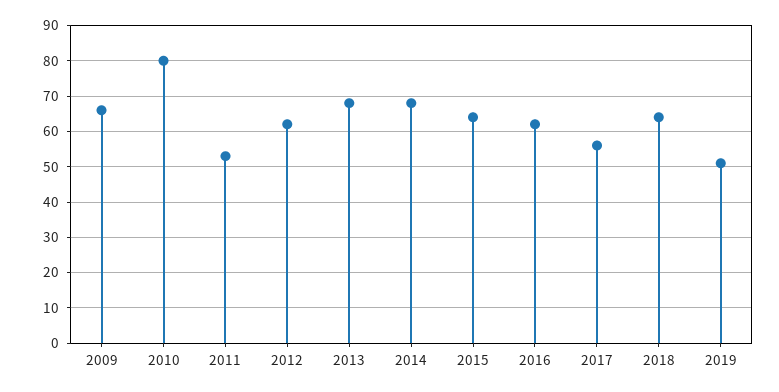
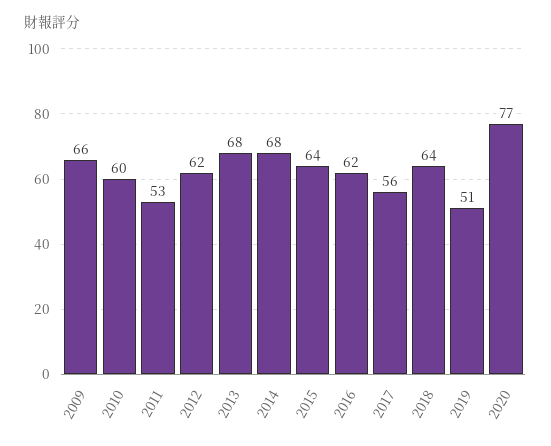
2010: 80 -> 60
2020: none -> 77

